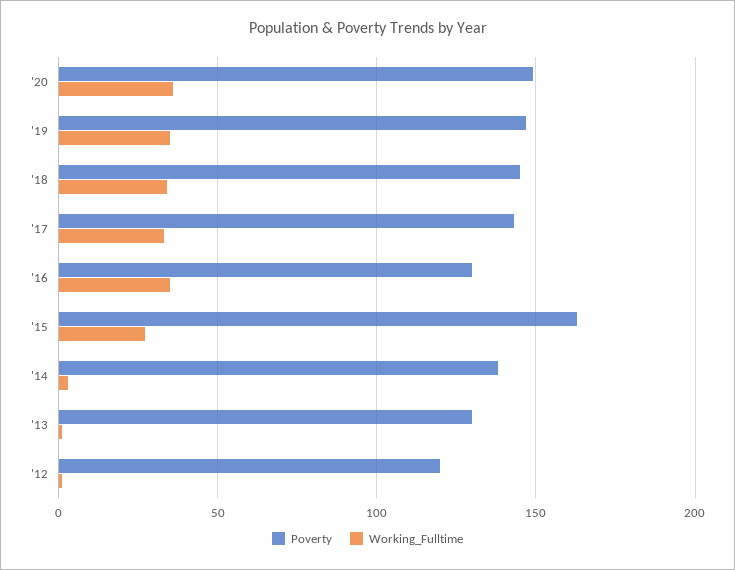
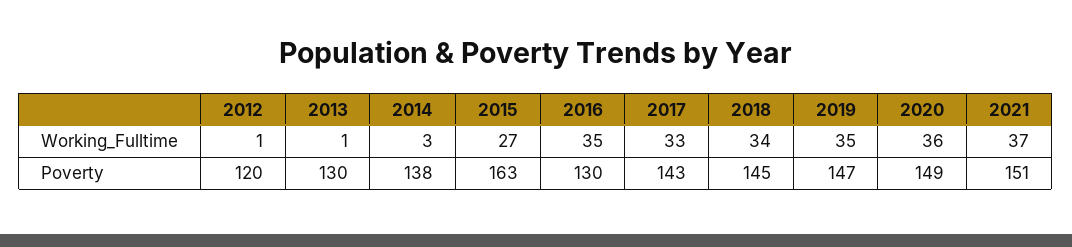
Working_Fulltime, 2021: none -> 37
Poverty, 2021: none -> 151

